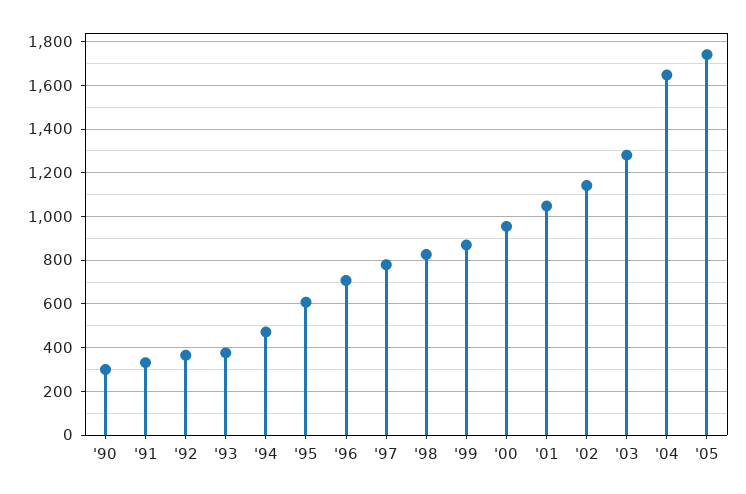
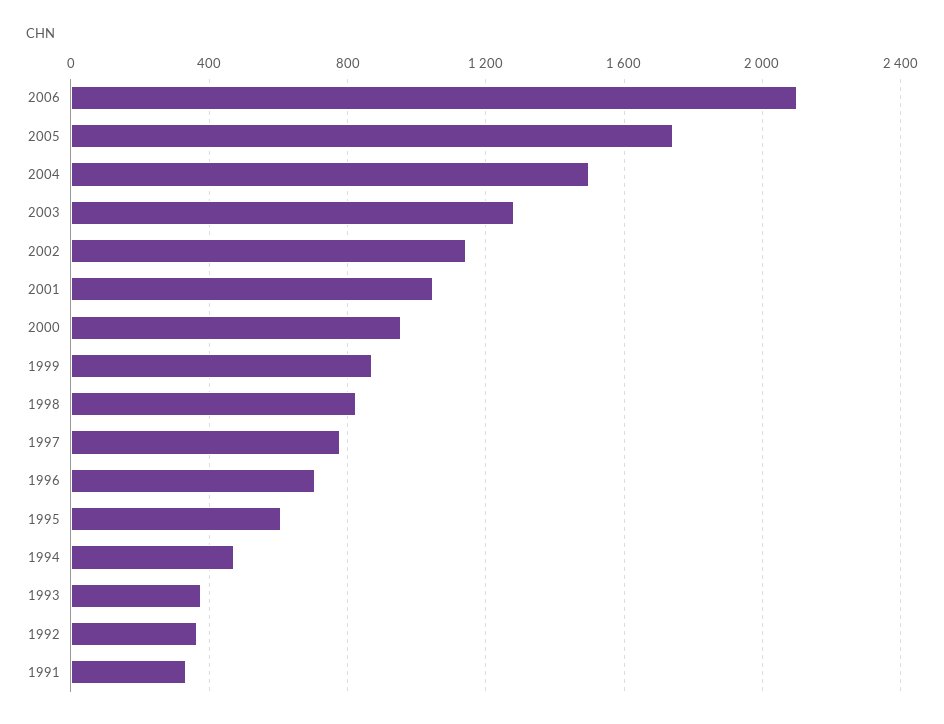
'90: 300 -> none
'04: 1650 -> 1500
2006: none -> 2100

